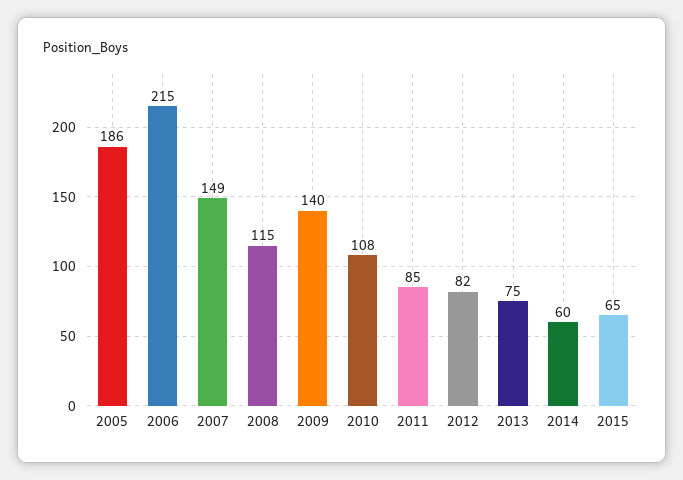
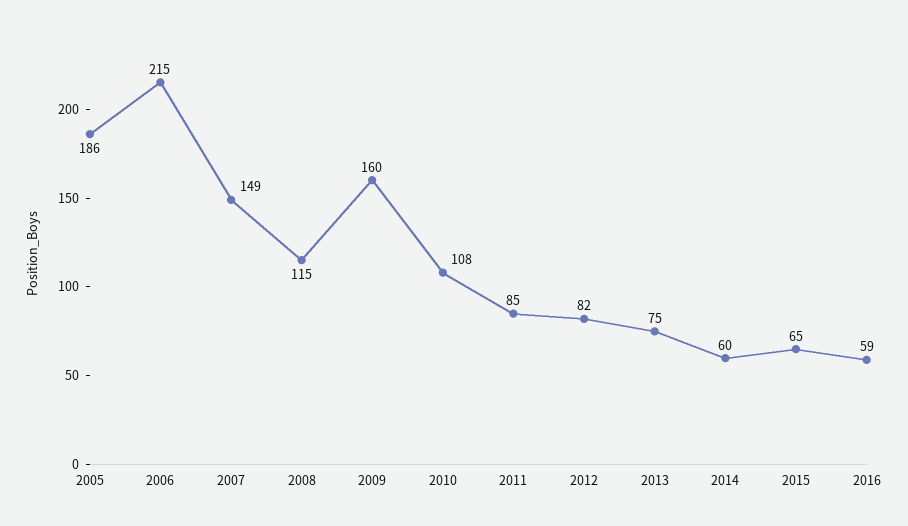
2009: 140 -> 160
2016: none -> 59

